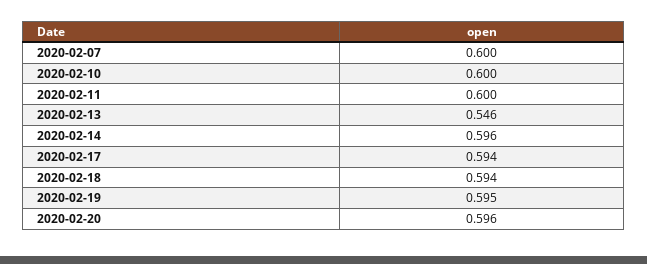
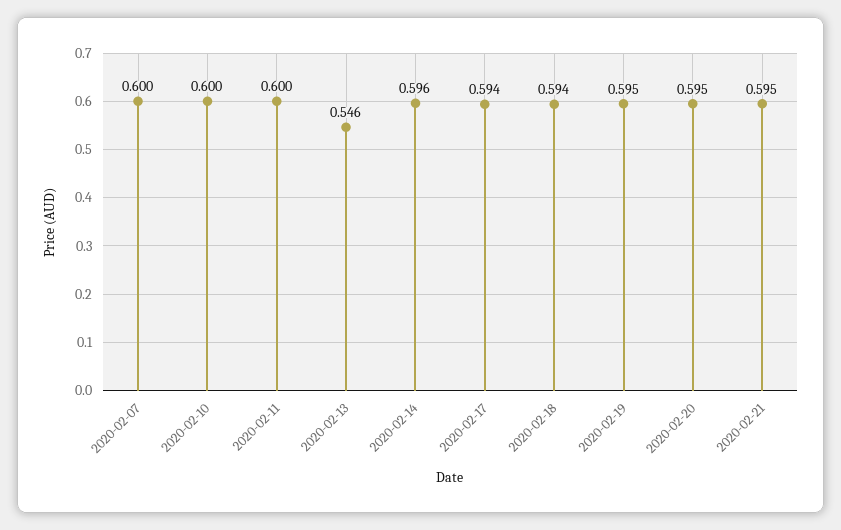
2020-02-20: 0.596 -> 0.595
2020-02-21: none -> 0.595

